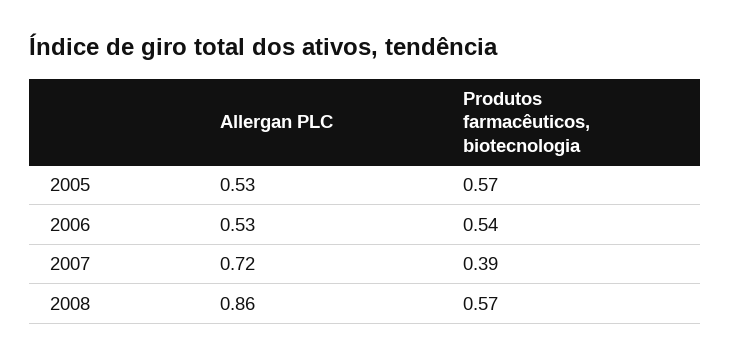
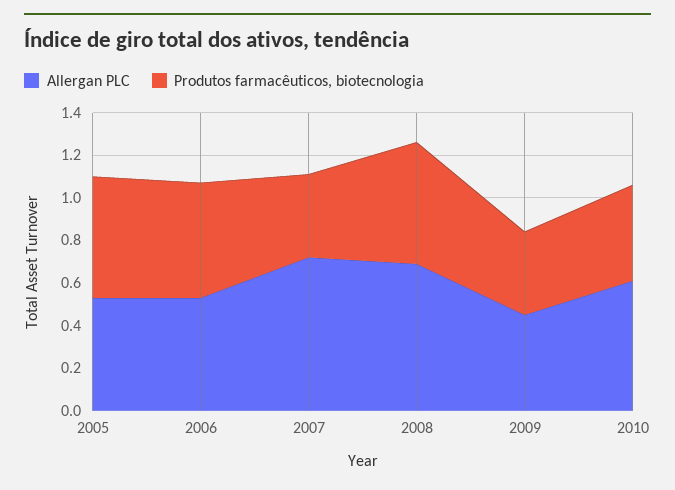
Allergan PLC, 2008: 0.86 -> 0.7
Allergan PLC, 2009: none -> 0.45
Produtos farmacêuticos, biotecnologia, 2009: none -> 0.4
Allergan PLC, 2010: none -> 0.6
Produtos farmacêuticos, biotecnologia, 2010: none -> 0.45

